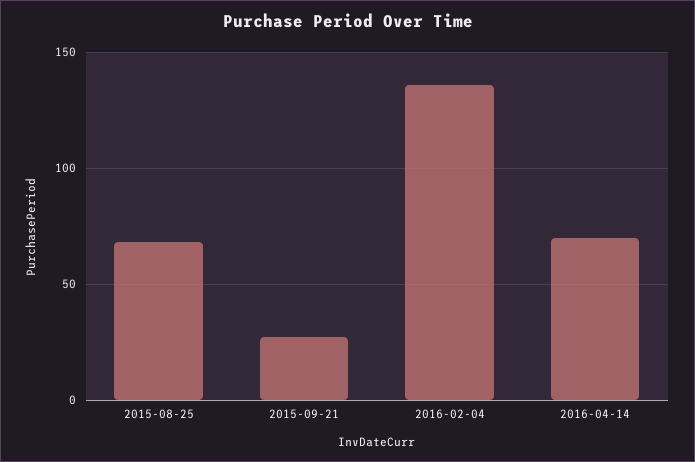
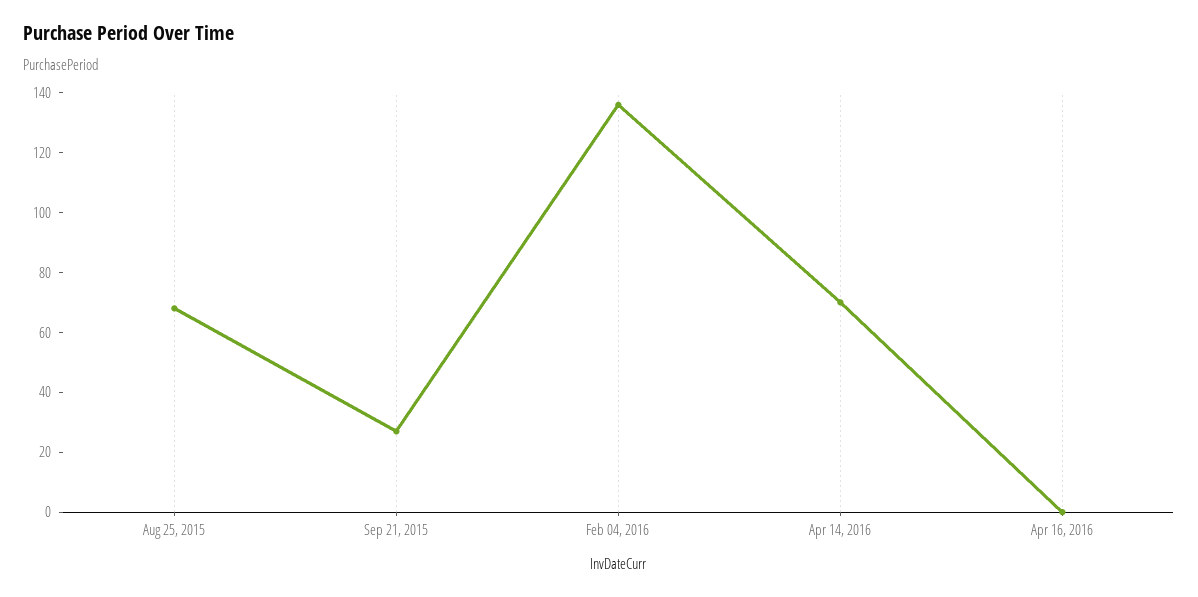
Apr 16, 2016: none -> 0

